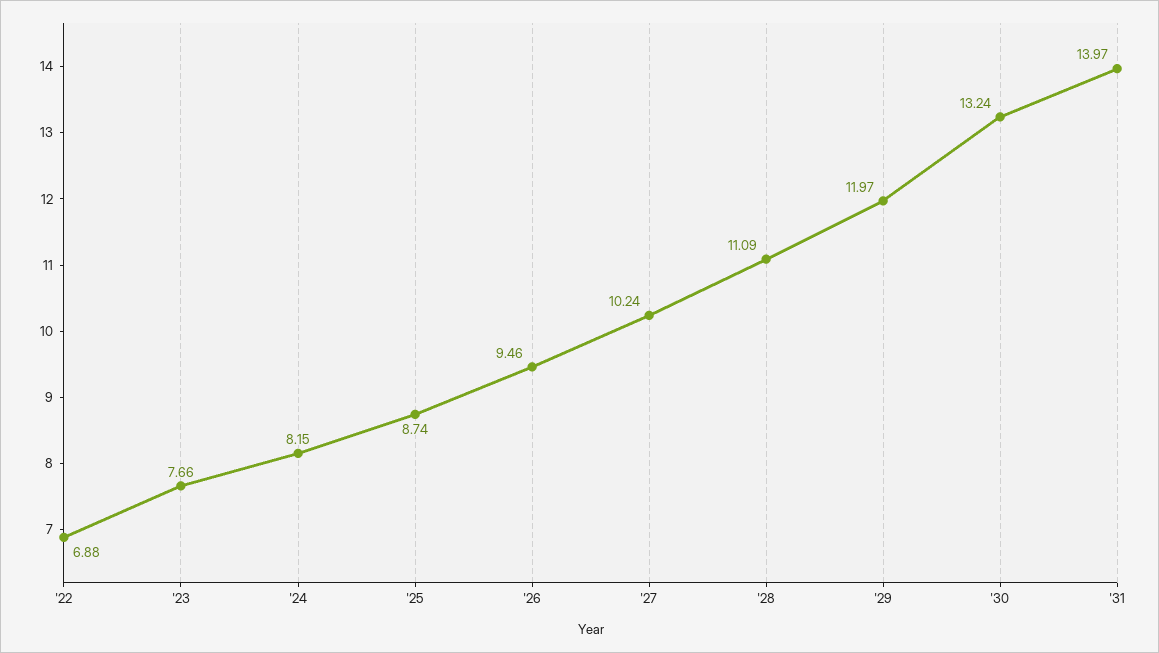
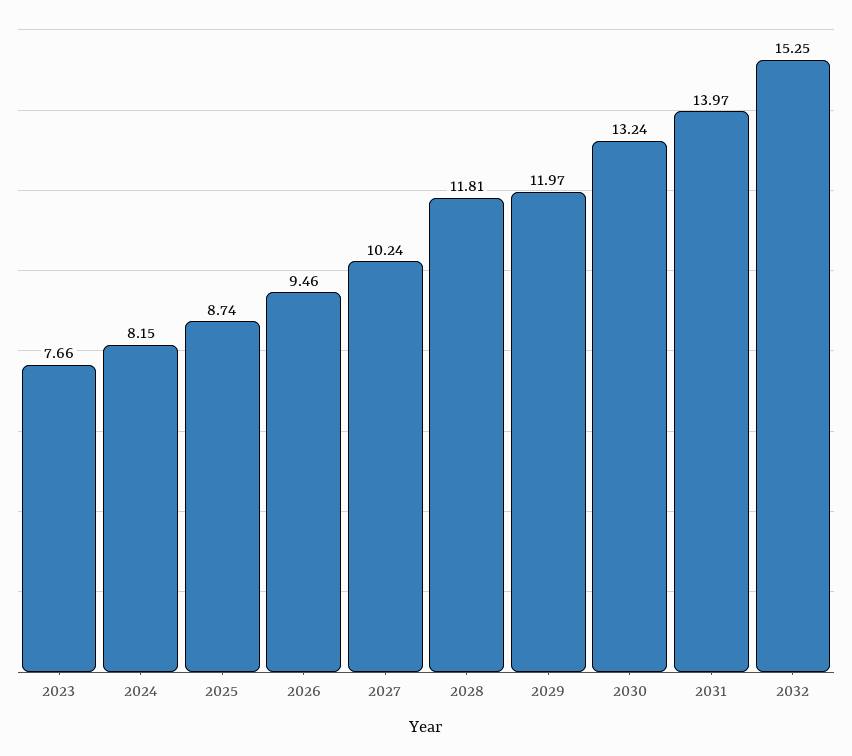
'22: 6.88 -> none
'28: 11.09 -> 11.81
2032: none -> 15.25

